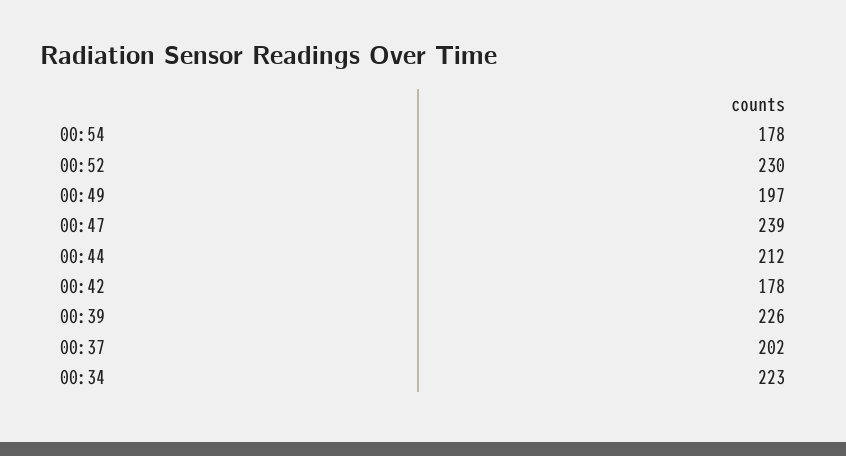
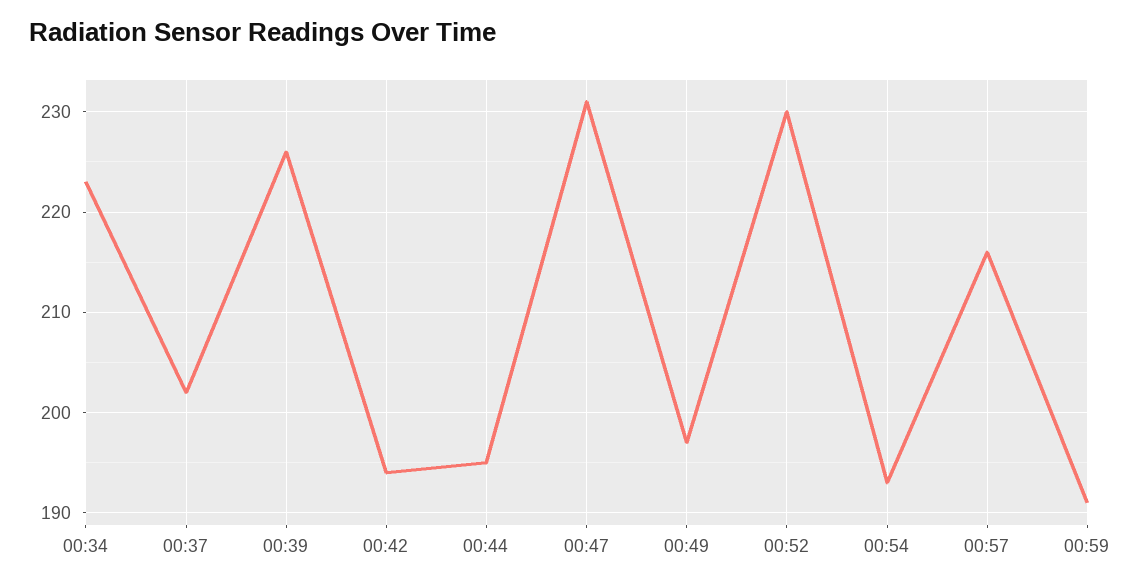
00:54: 178 -> 193
00:47: 239 -> 231
00:44: 212 -> 195
00:42: 178 -> 194
00:57: none -> 216
00:59: none -> 191

